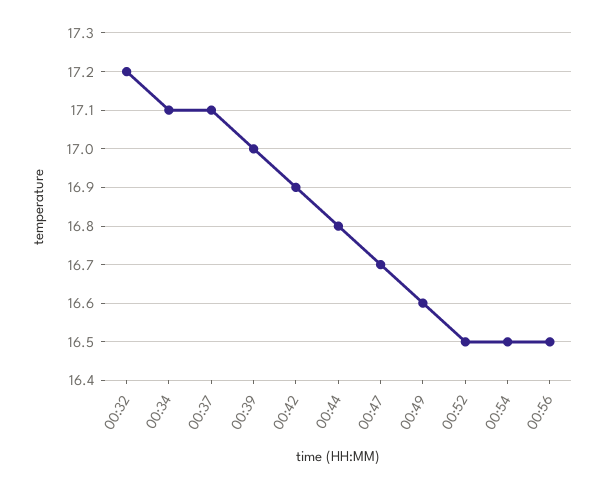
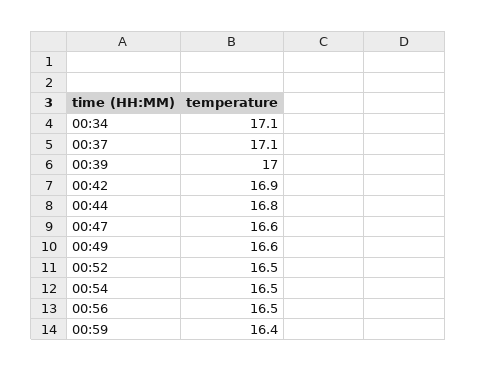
00:32: 17.2 -> none
00:47: 16.7 -> 16.6
00:59: none -> 16.4

